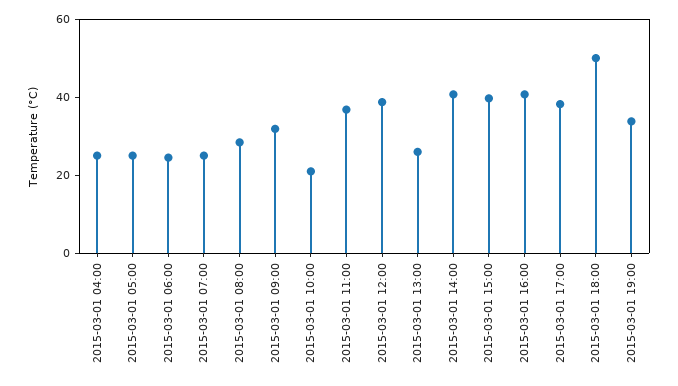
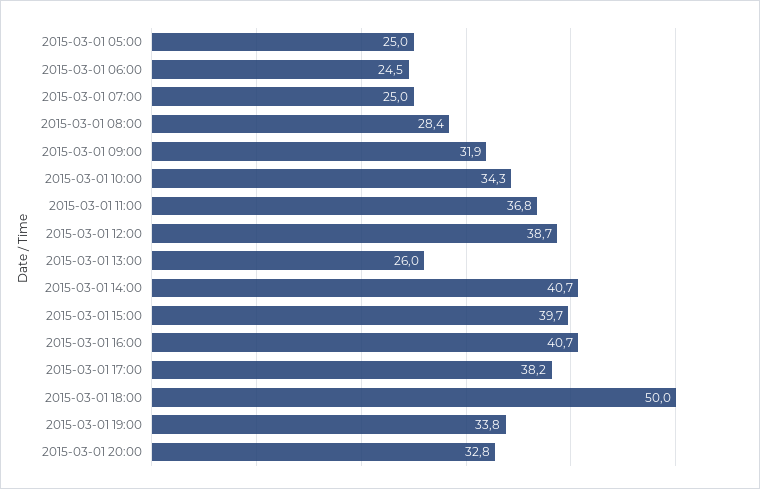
2015-03-01 04:00: 25 -> none
2015-03-01 10:00: 20 -> 34.3
2015-03-01 20:00: none -> 32.8

